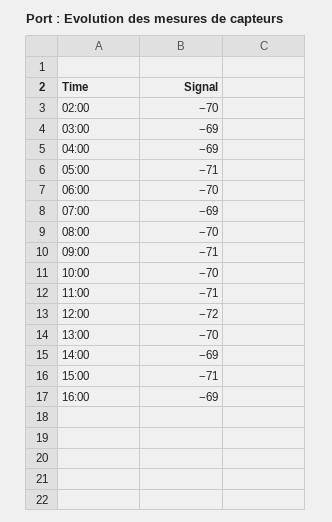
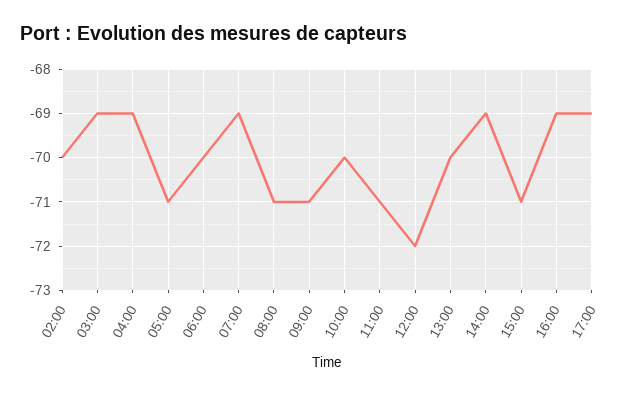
08:00: -70 -> -71
17:00: none -> -69

